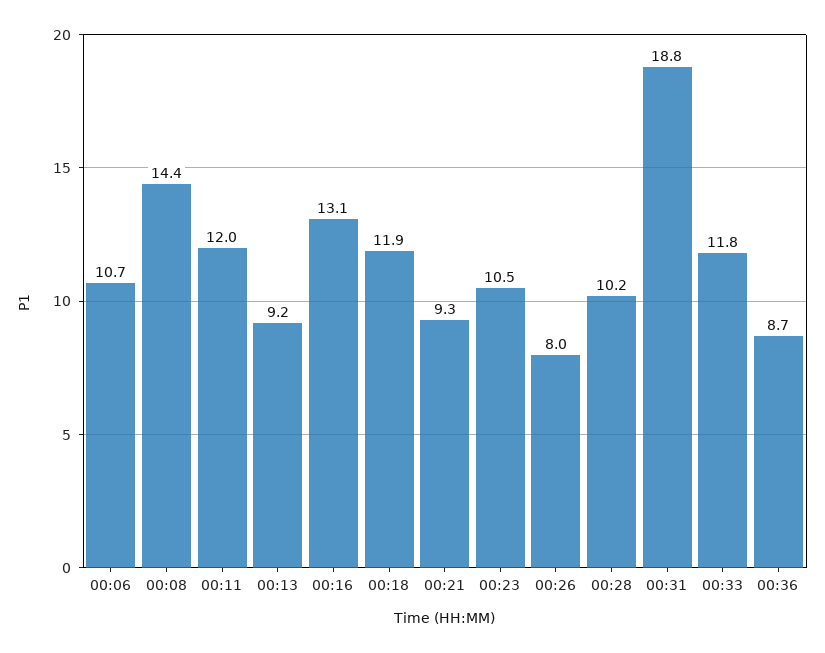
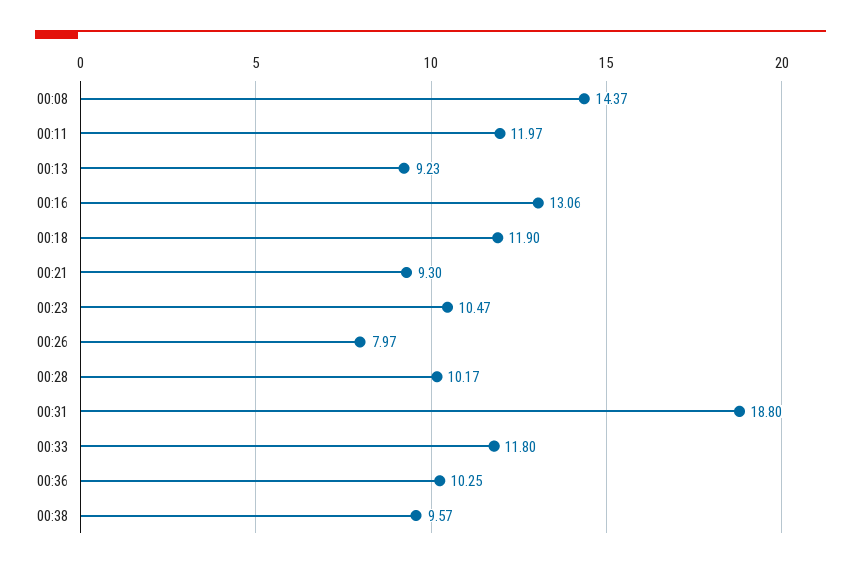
00:06: 10.7 -> none
00:36: 8.7 -> 10.25
00:38: none -> 9.57

